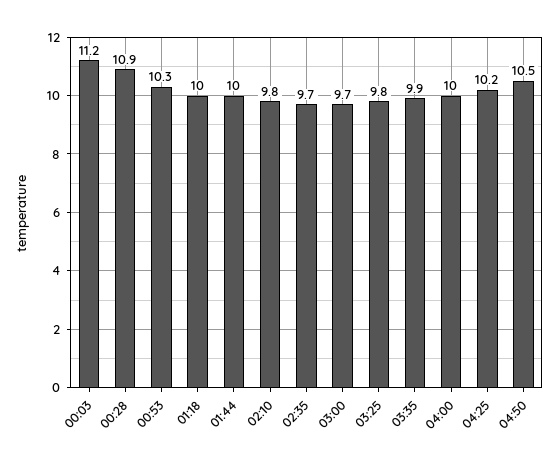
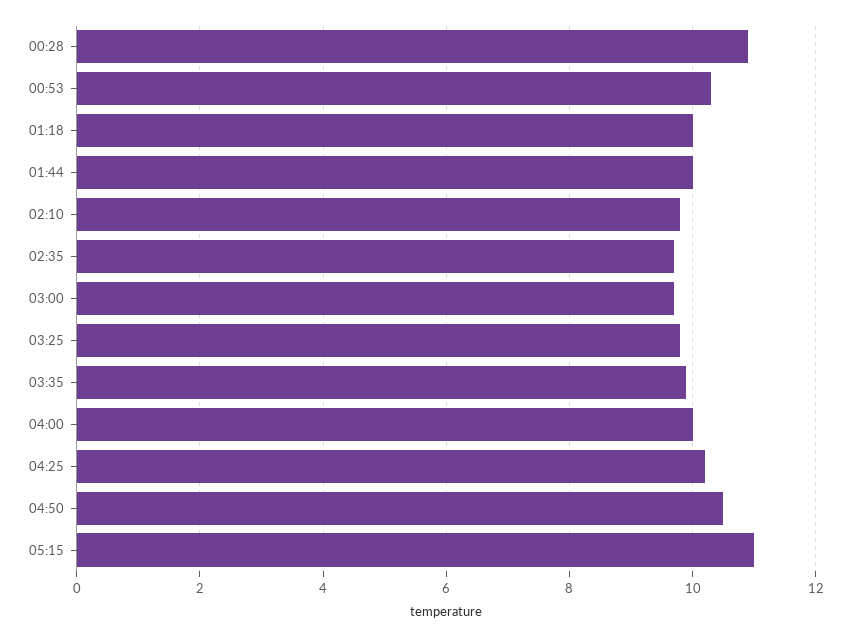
00:03: 11.2 -> none
05:15: none -> 11

